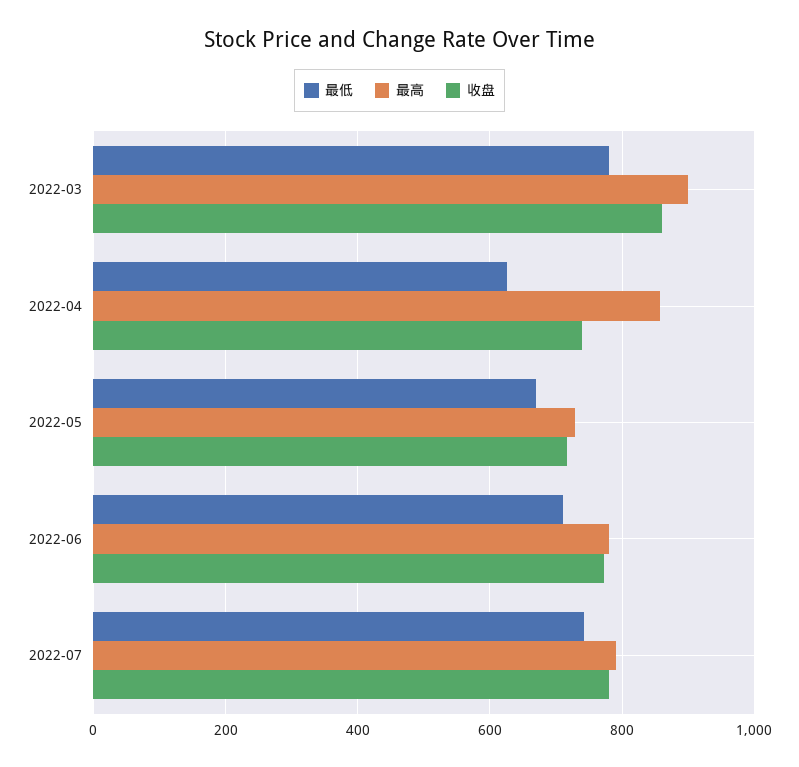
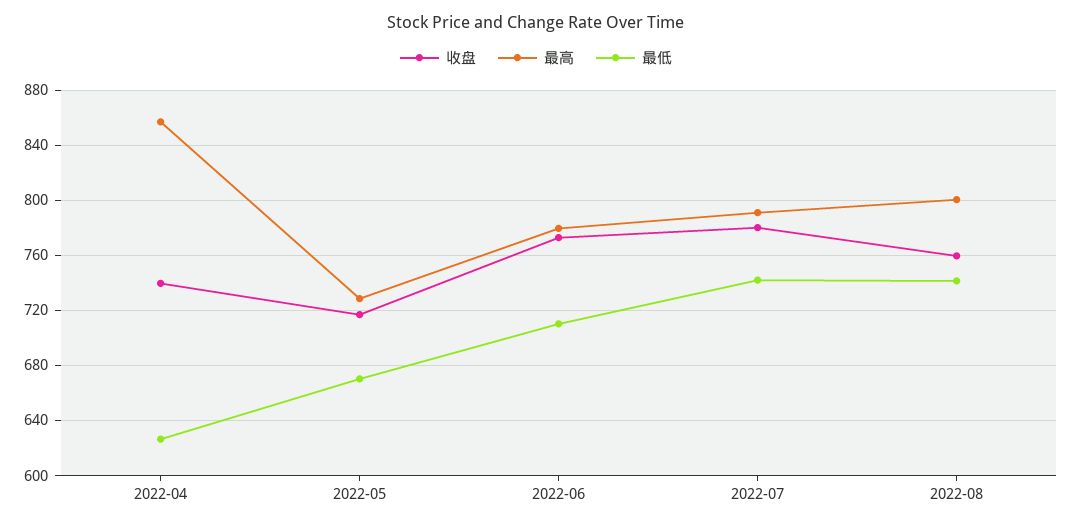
最低, 2022-03: 780 -> none
最高, 2022-03: 900 -> none
收盘, 2022-03: 860 -> none
收盘, 2022-08: none -> 760
最高, 2022-08: none -> 800
最低, 2022-08: none -> 740

